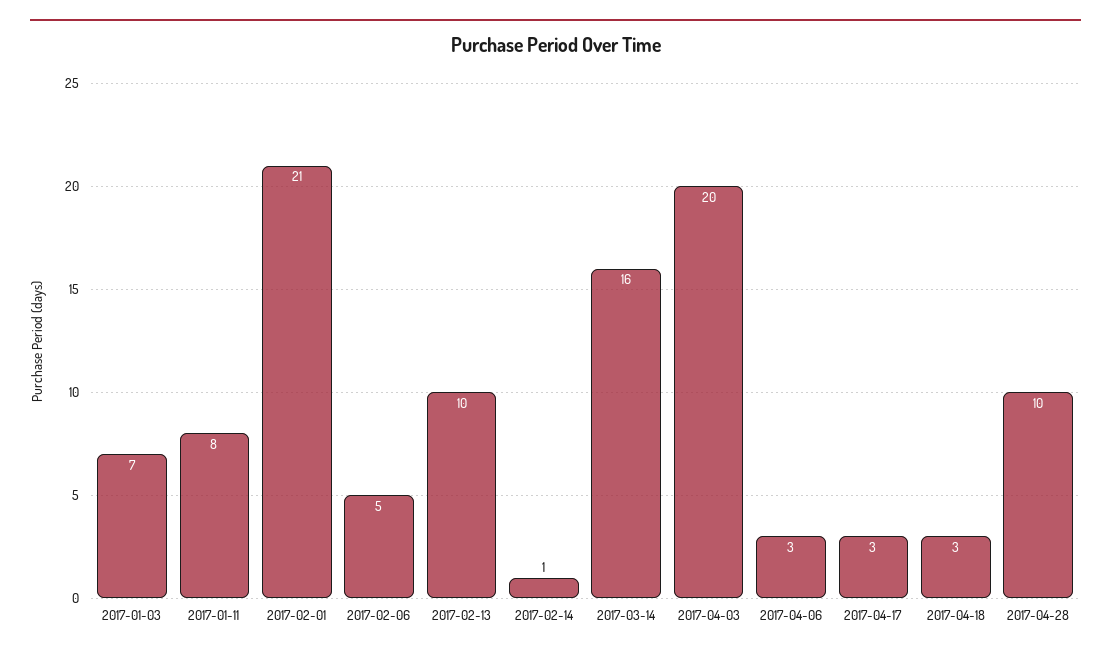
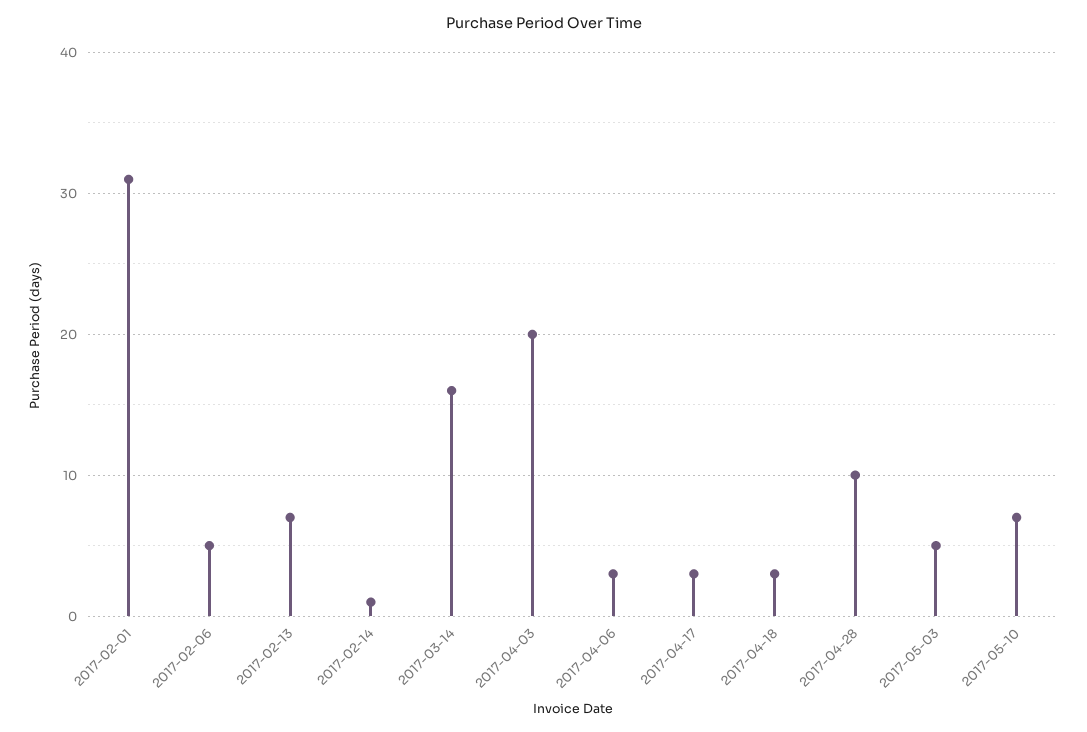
2017-01-03: 7 -> none
2017-01-11: 8 -> none
2017-02-01: 21 -> 31
2017-02-13: 10 -> 7
2017-05-03: none -> 5
2017-05-10: none -> 7

